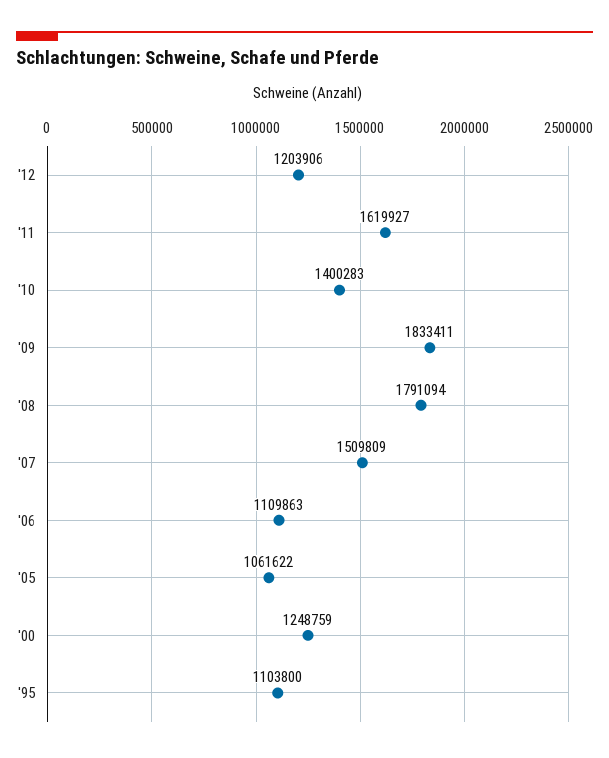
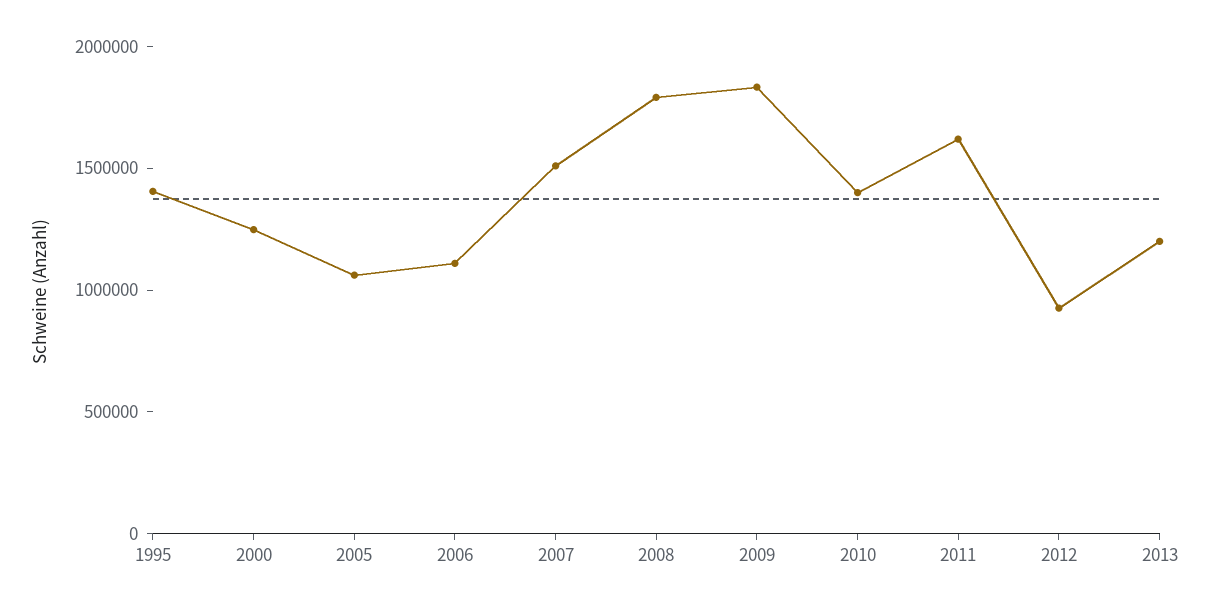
'12: 1203906 -> 900000
'95: 1103800 -> 1400000
2013: none -> 1200000

